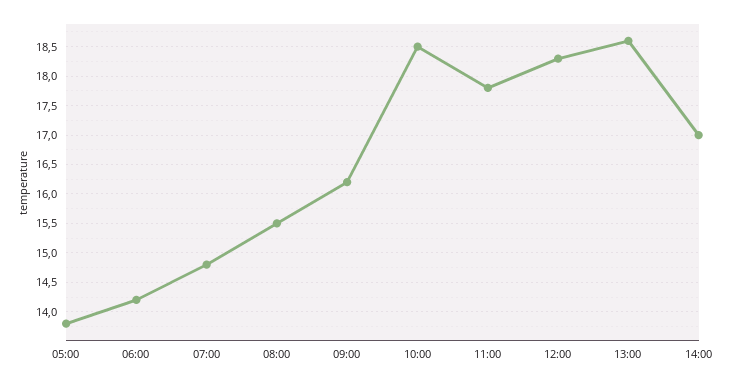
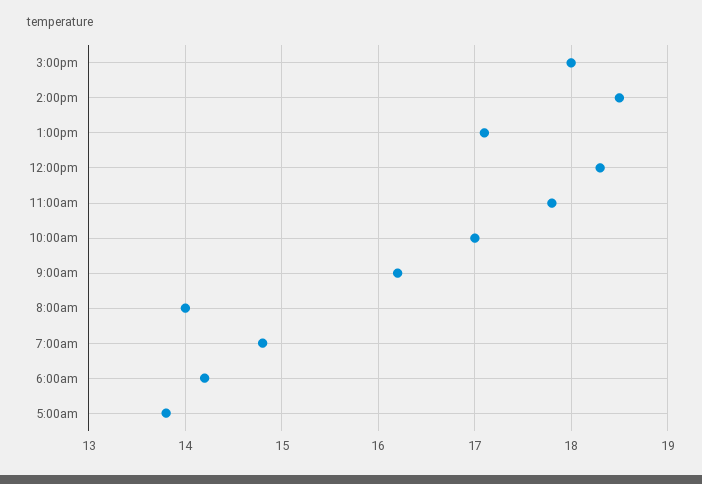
08:00: 15.5 -> 14
10:00: 18.5 -> 17
13:00: 18.5 -> 17.1
14:00: 17 -> 18.5
3:00pm: none -> 18

